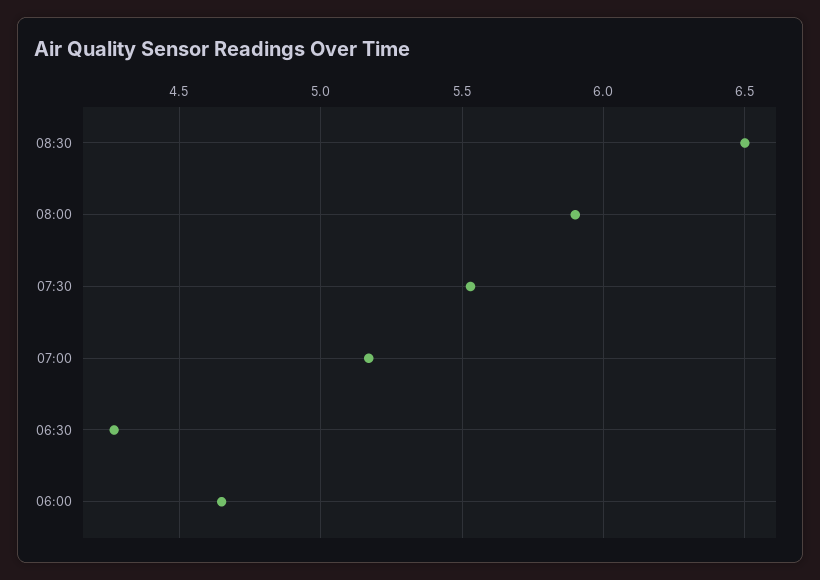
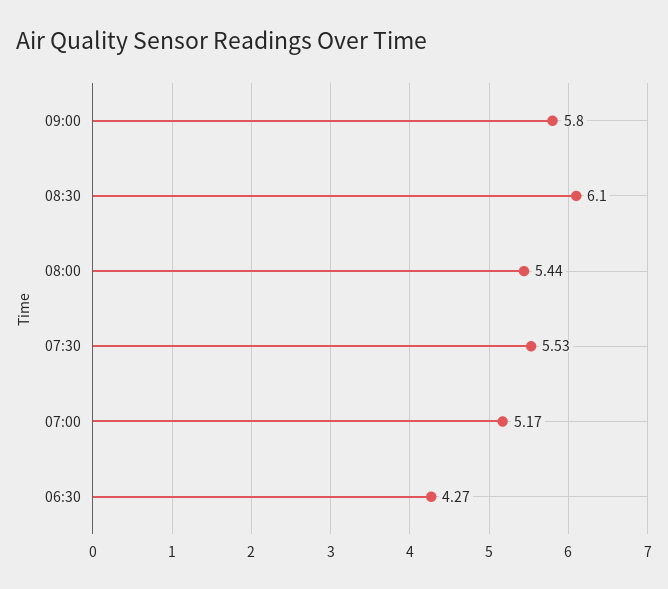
08:30: 6.5 -> 6.1
08:00: 5.9 -> 5.44
06:00: 4.65 -> none
09:00: none -> 5.8

